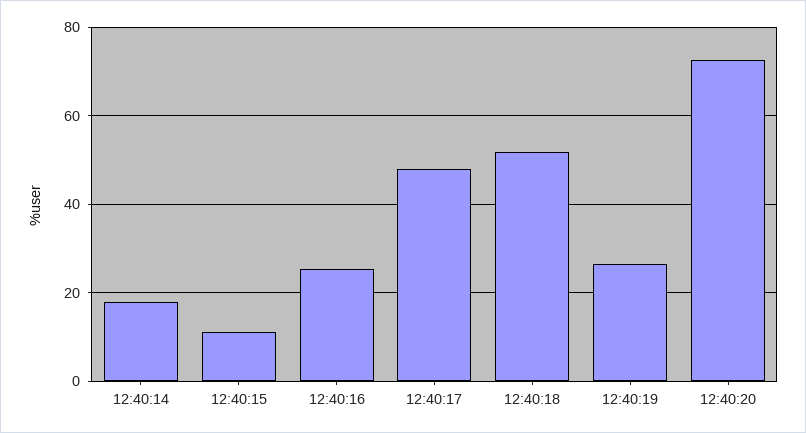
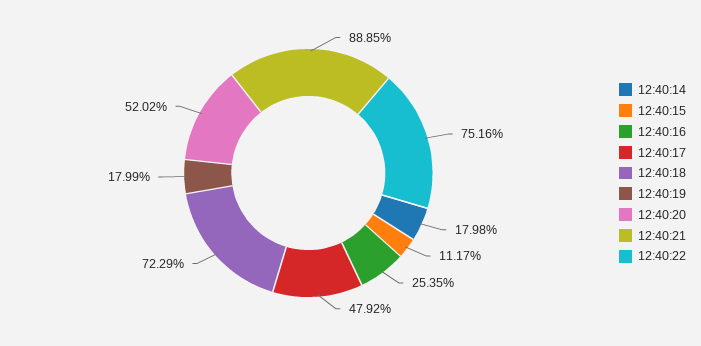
12:40:18: 52 -> 72.29
12:40:19: 26 -> 17.99
12:40:20: 72 -> 52.02
12:40:21: none -> 88.85
12:40:22: none -> 75.16

